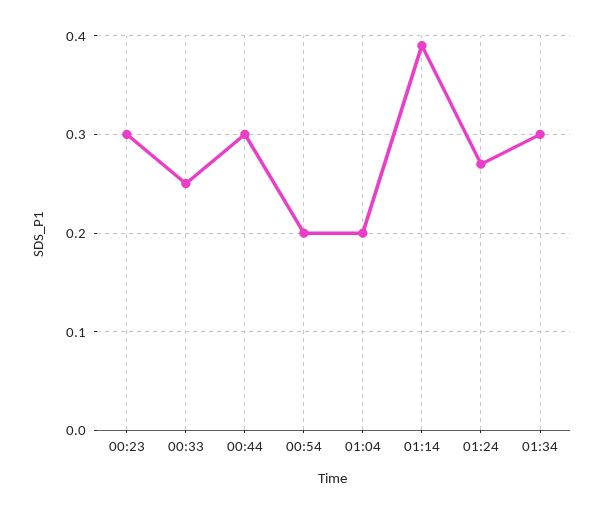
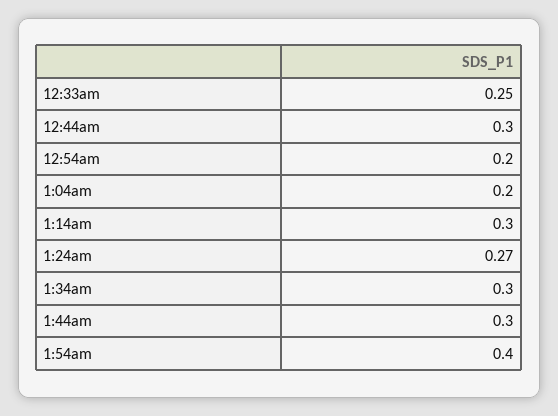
00:23: 0.3 -> none
01:14: 0.39 -> 0.3
1:44am: none -> 0.3
1:54am: none -> 0.4

